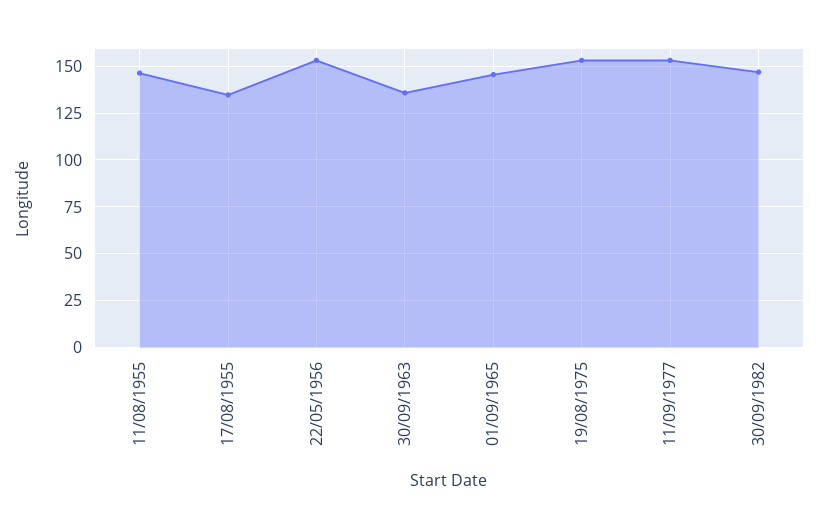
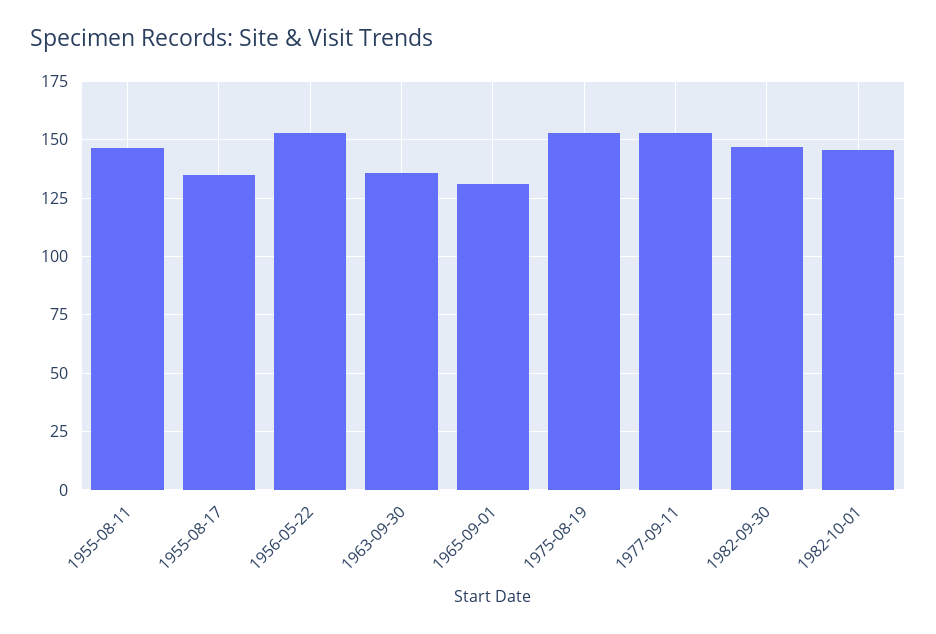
01/09/1965: 145 -> 130
1982-10-01: none -> 145

